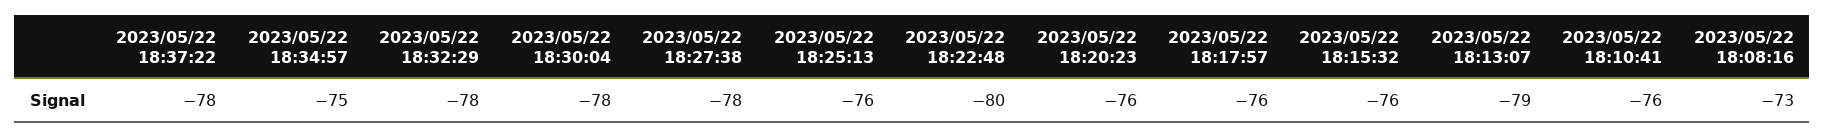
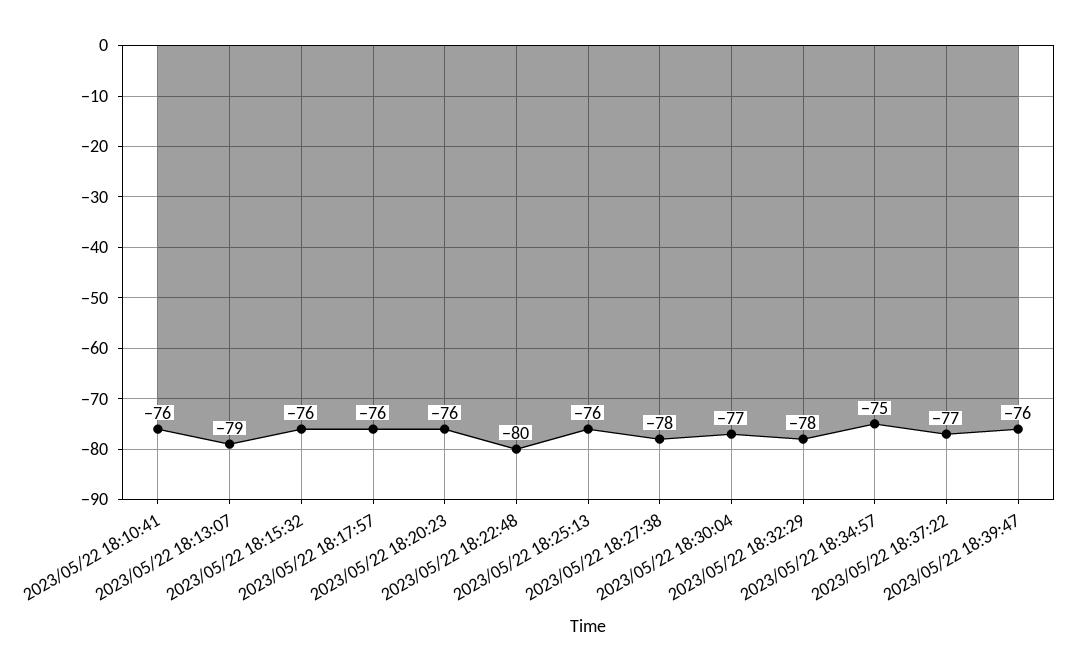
2023/05/22 18:37:22: -78 -> -77
2023/05/22 18:30:04: -78 -> -77
2023/05/22 18:08:16: -73 -> none
2023/05/22 18:39:47: none -> -76

